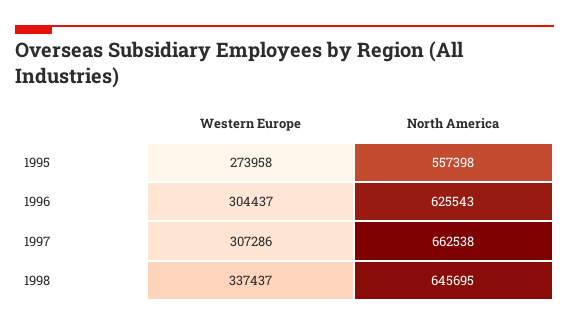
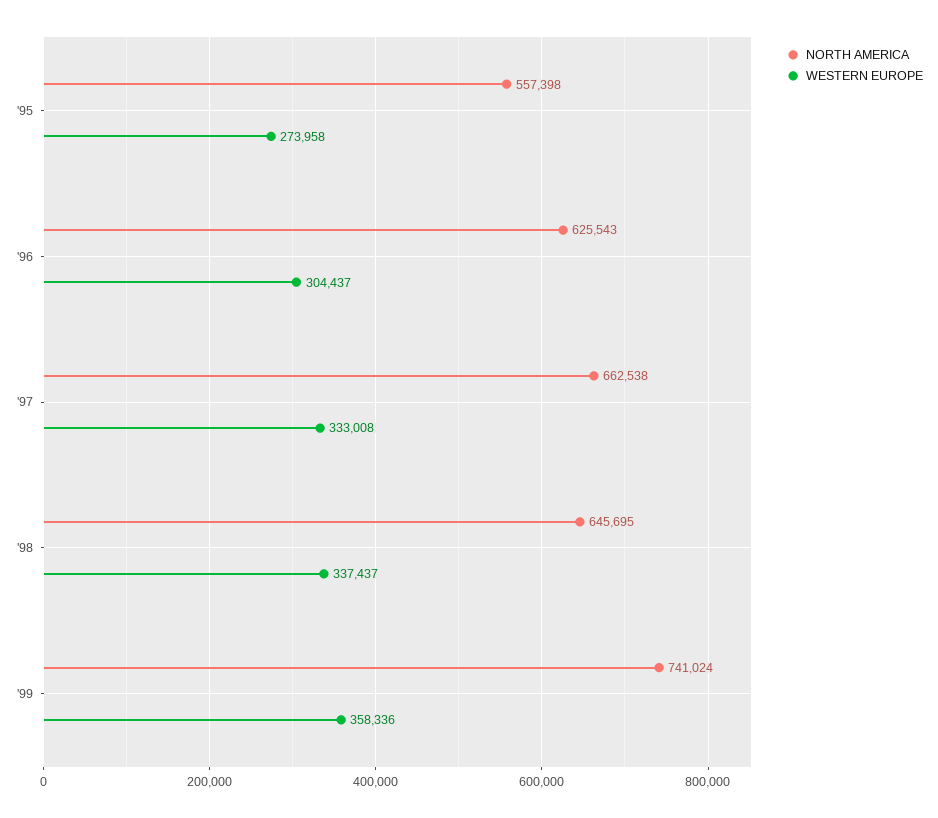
Western Europe, 1997: 307286 -> 333008
North America, '99: none -> 741024
Western Europe, '99: none -> 358336

